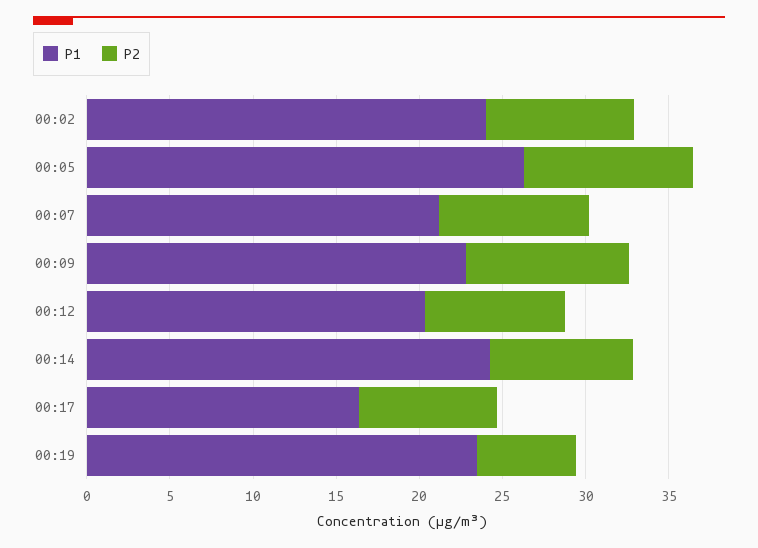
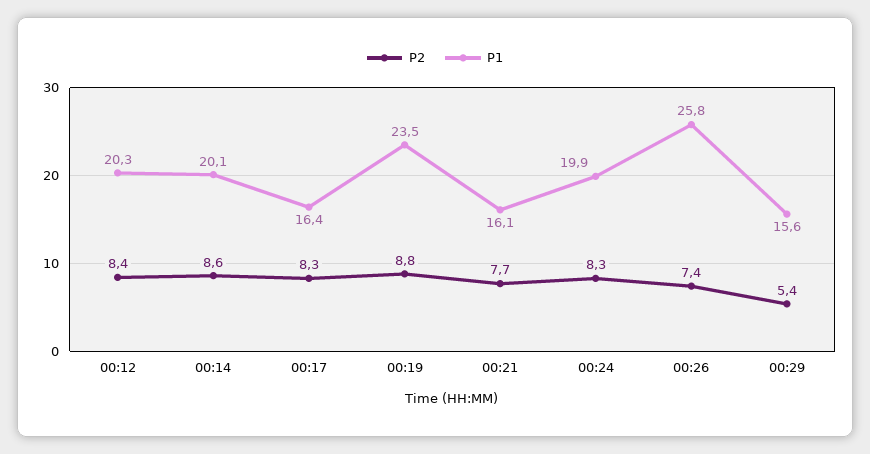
P1, 00:02: 24 -> none
P2, 00:02: 9 -> none
P1, 00:05: 26 -> none
P2, 00:05: 10 -> none
P1, 00:07: 21 -> none
P2, 00:07: 9 -> none
P1, 00:09: 23 -> none
P2, 00:09: 10 -> none
P1, 00:14: 24 -> 20.1
P2, 00:19: 6 -> 8.8
P2, 00:21: none -> 7.7
P1, 00:21: none -> 16.1
P2, 00:24: none -> 8.3
P1, 00:24: none -> 19.9
P2, 00:26: none -> 7.4
P1, 00:26: none -> 25.8
P2, 00:29: none -> 5.4
P1, 00:29: none -> 15.6

